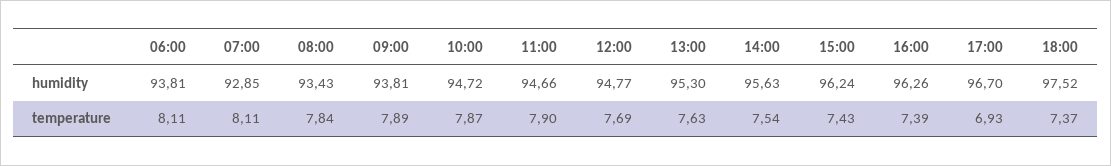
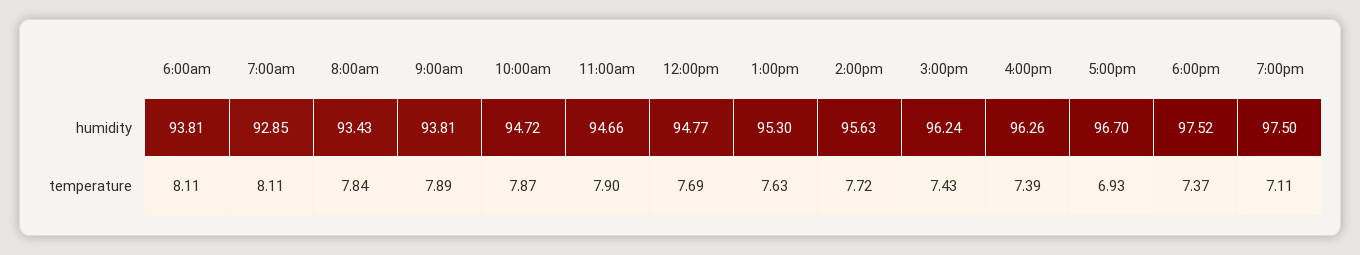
14:00, temperature: 7.54 -> 7.72
7:00pm, humidity: none -> 97.5
7:00pm, temperature: none -> 7.11

